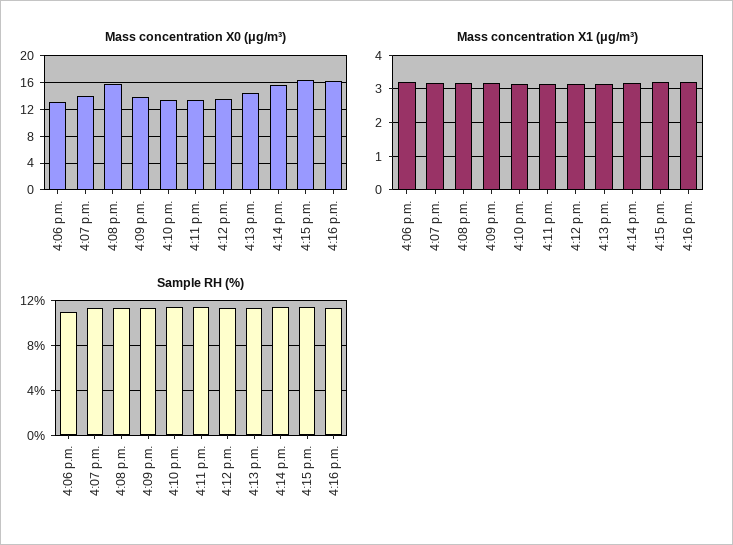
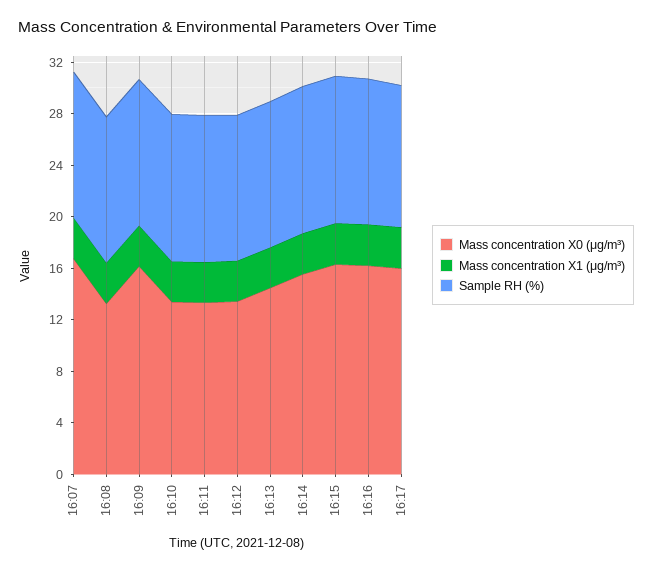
Mass concentration X0 (μg/m³), 4:06 p.m.: 13 -> none
Mass concentration X0 (μg/m³), 4:07 p.m.: 14 -> 17
Mass concentration X0 (μg/m³), 4:08 p.m.: 16 -> 13
Mass concentration X0 (μg/m³), 4:09 p.m.: 14 -> 16
Mass concentration X1 (μg/m³), 4:06 p.m.: 3.2 -> none
Sample RH (%), 4:06 p.m.: 11 -> none
Mass concentration X0 (μg/m³), 16:17: none -> 16
Mass concentration X1 (μg/m³), 16:17: none -> 3
Sample RH (%), 16:17: none -> 11

